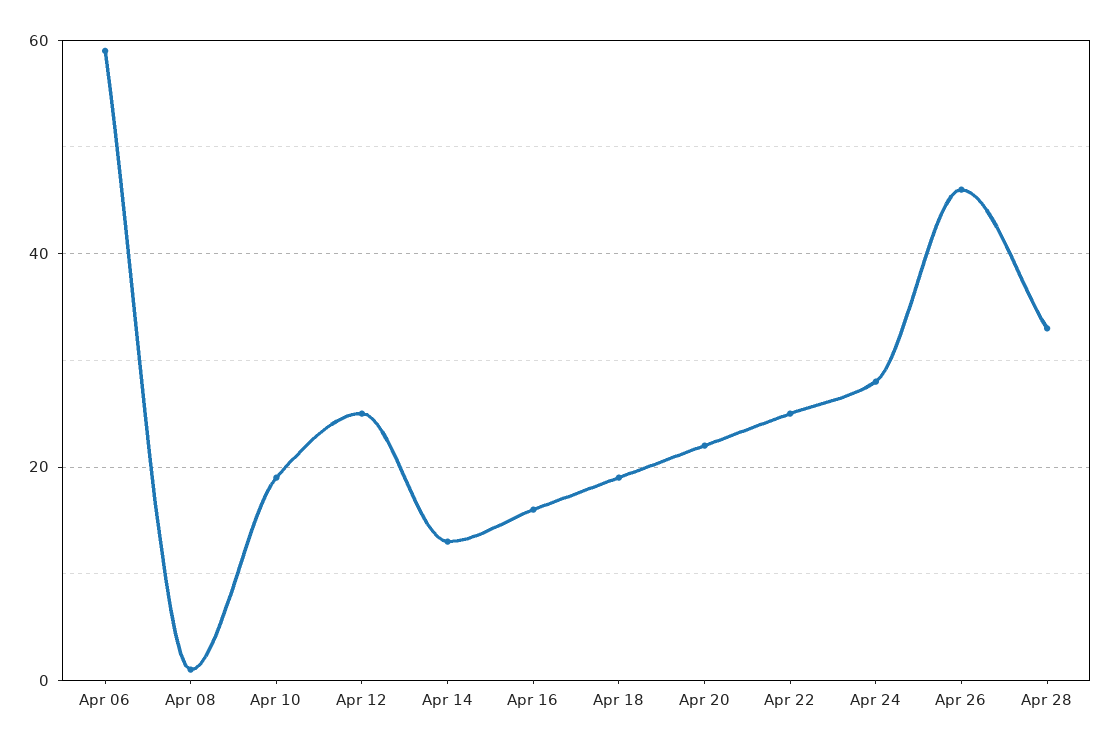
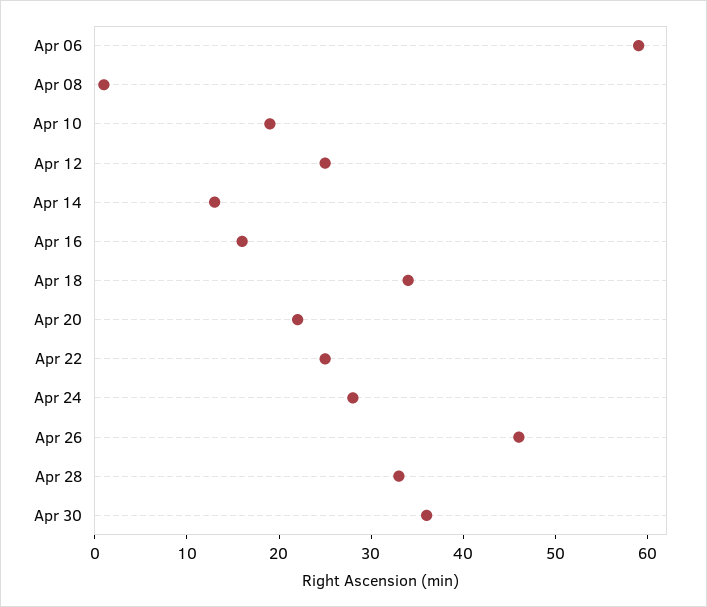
Apr 18: 20 -> 34
Apr 30: none -> 36

